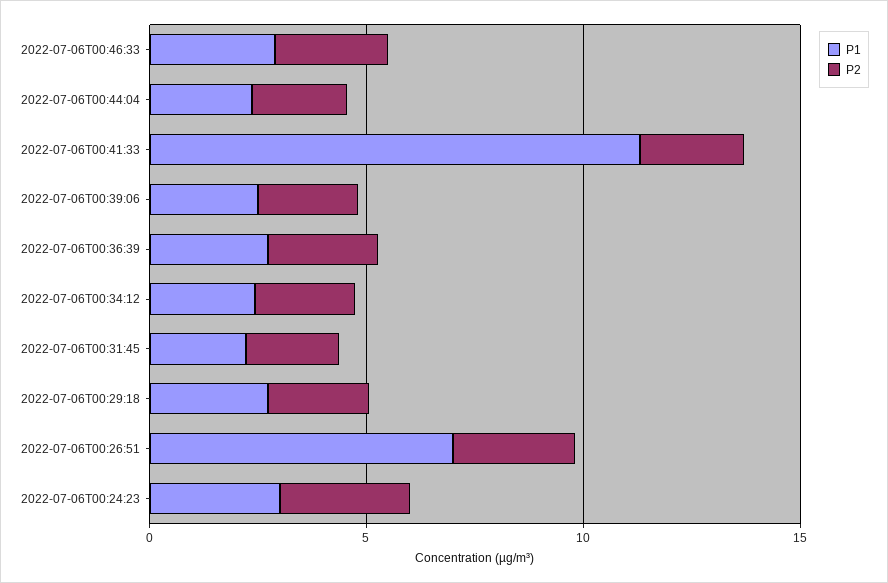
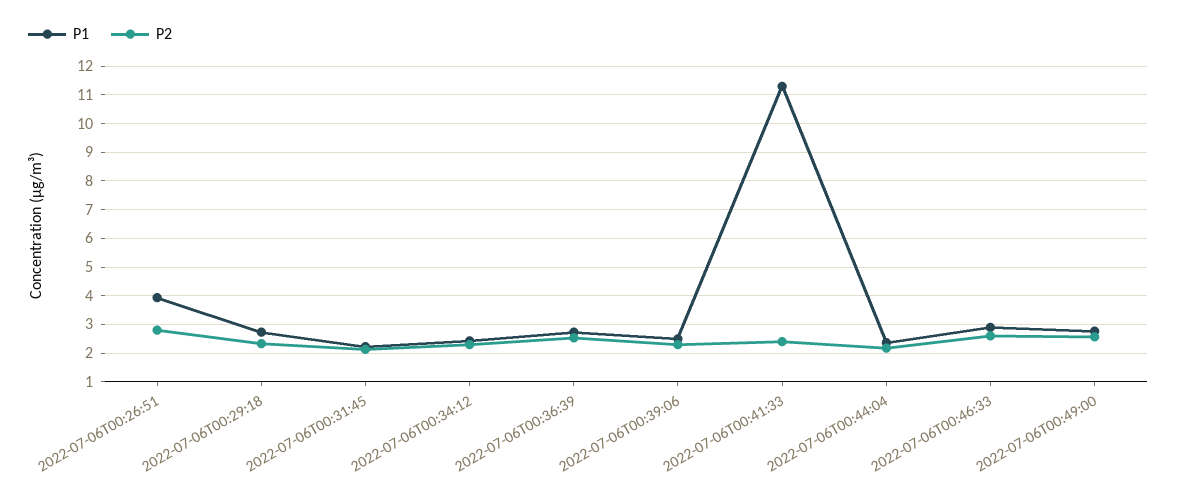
P1, 2022-07-06T00:26:51: 7 -> 4
P1, 2022-07-06T00:24:23: 3 -> none
P2, 2022-07-06T00:24:23: 3 -> none
P1, 2022-07-06T00:49:00: none -> 2.75
P2, 2022-07-06T00:49:00: none -> 2.5

